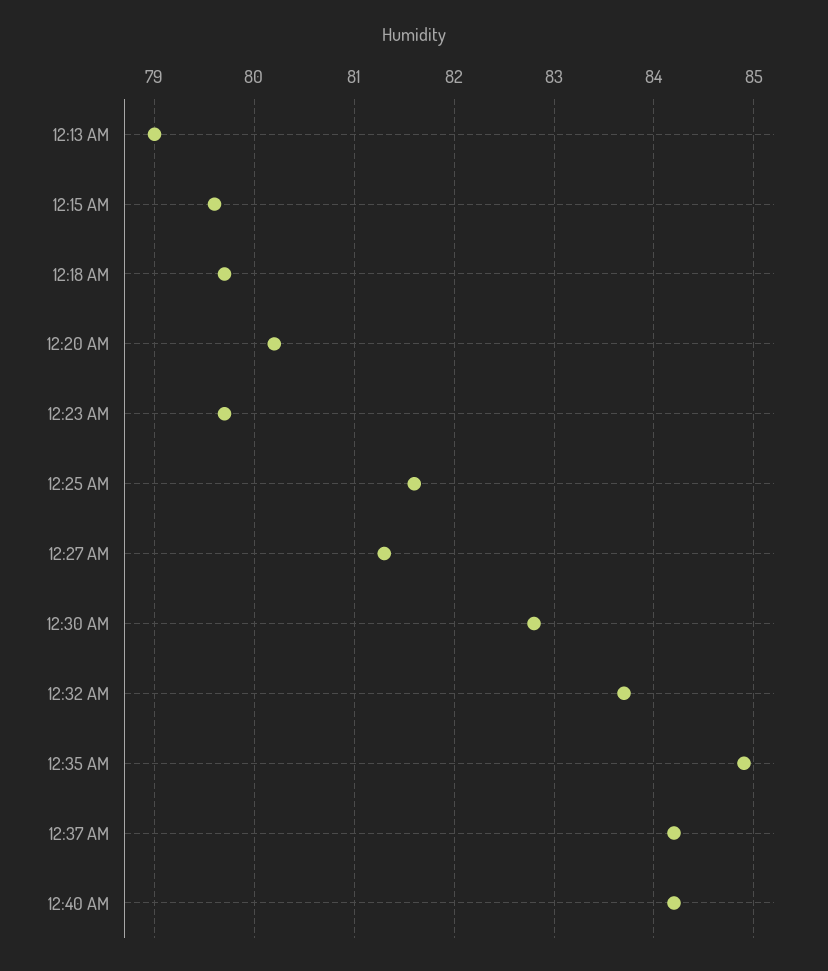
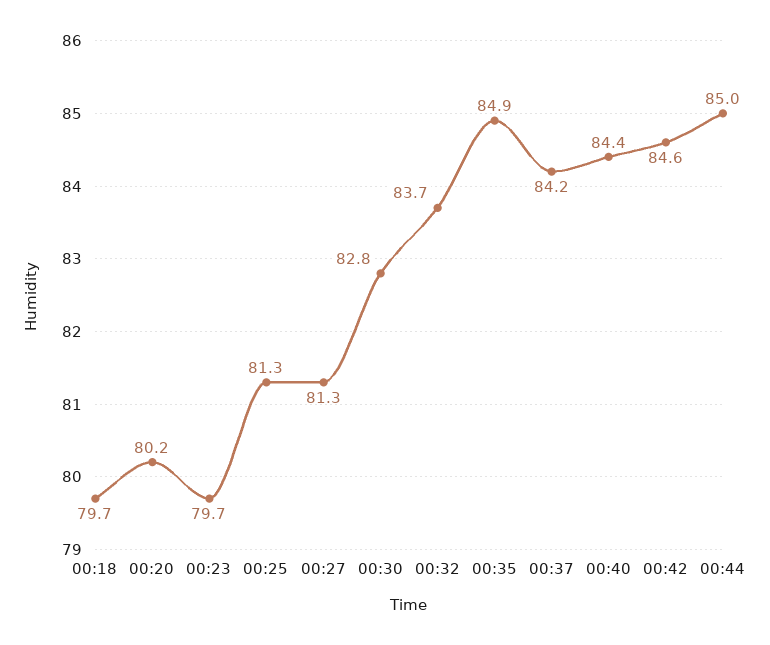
12:13 AM: 79 -> none
12:15 AM: 79.6 -> none
12:25 AM: 81.6 -> 81.3
12:40 AM: 84.2 -> 84.4
00:42: none -> 84.6
00:44: none -> 85

